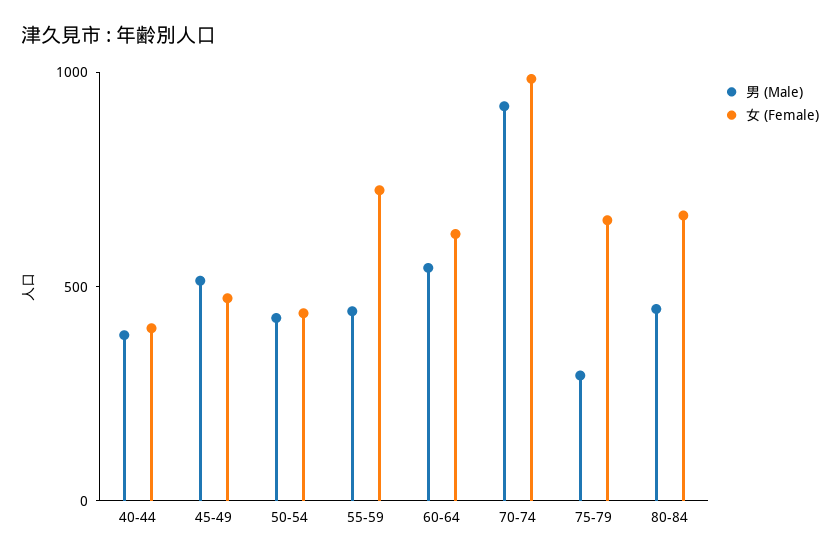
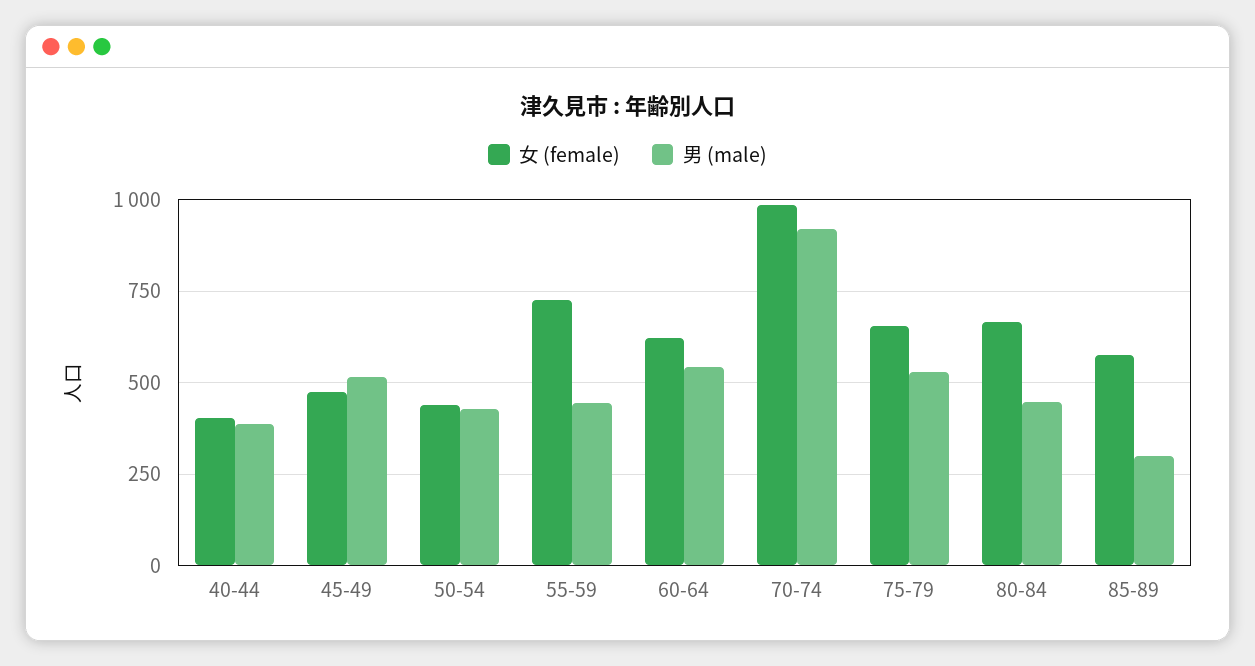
男 (Male), 75-79: 300 -> 525
女 (Female), 85-89: none -> 575
男 (Male), 85-89: none -> 300

